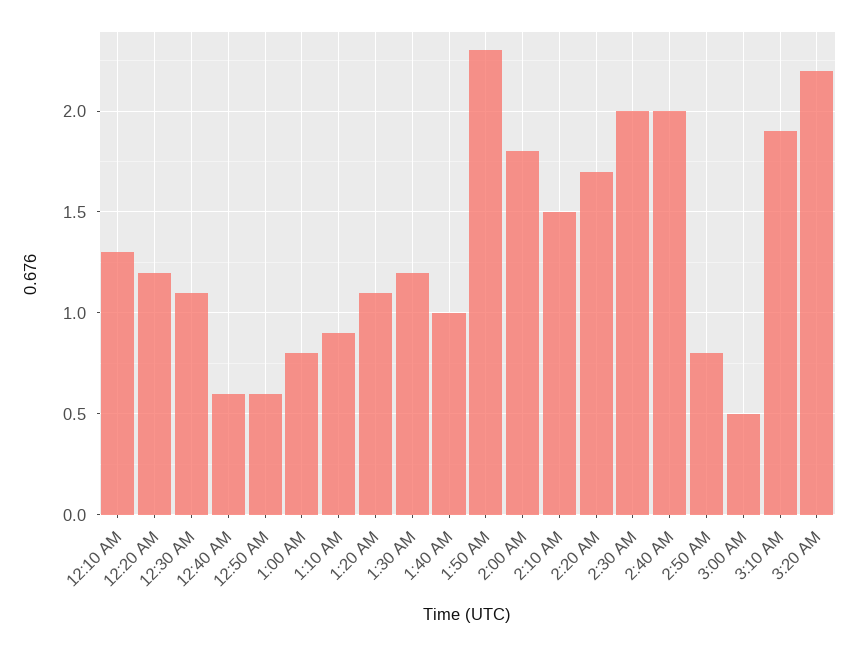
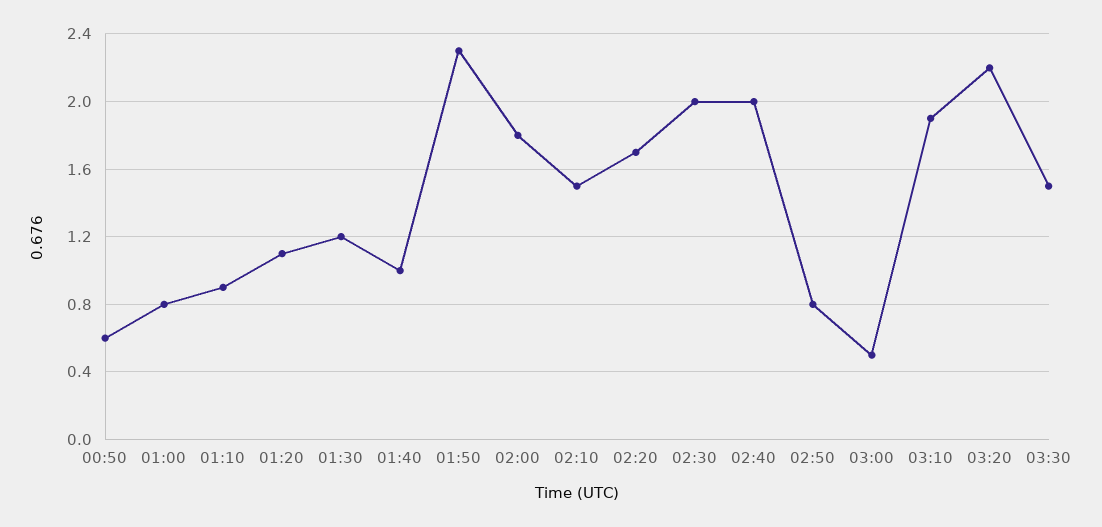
12:10 AM: 1.3 -> none
12:20 AM: 1.2 -> none
12:30 AM: 1.1 -> none
12:40 AM: 0.6 -> none
03:30: none -> 1.5

